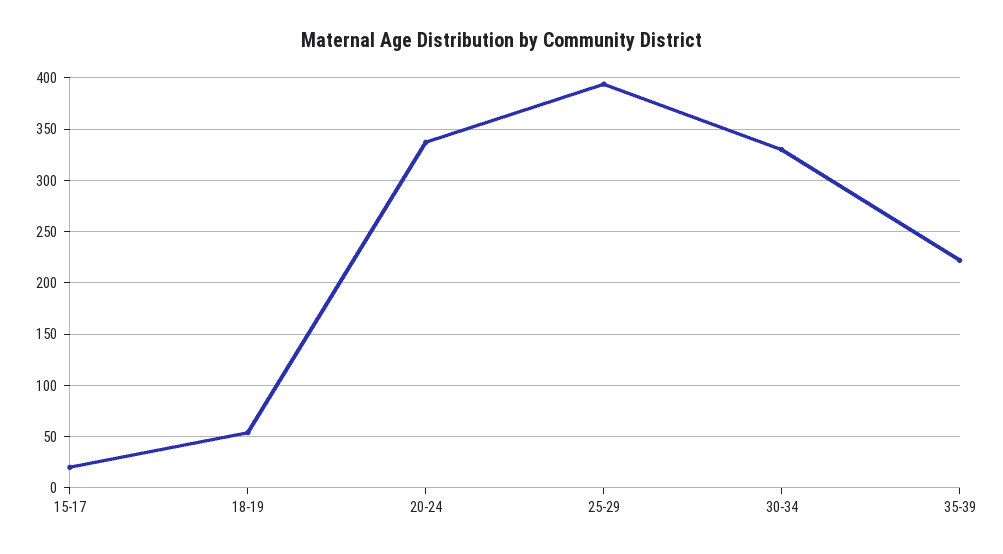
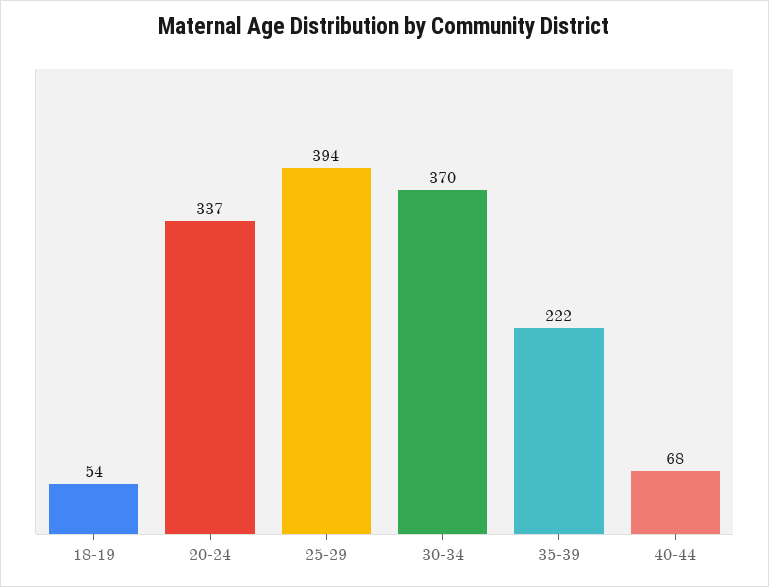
15-17: 20 -> none
30-34: 330 -> 370
40-44: none -> 68

